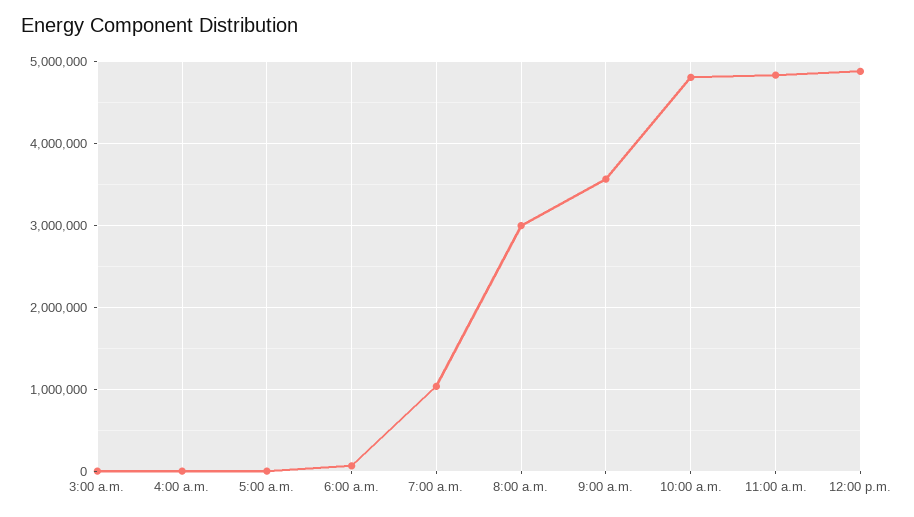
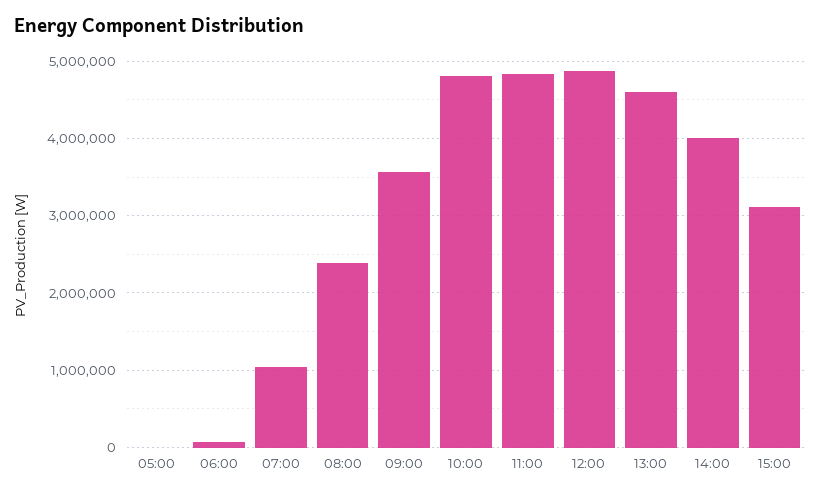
3:00 a.m.: 0 -> none
4:00 a.m.: 0 -> none
8:00 a.m.: 3000000 -> 2400000
13:00: none -> 4600000
14:00: none -> 4000000
15:00: none -> 3100000

